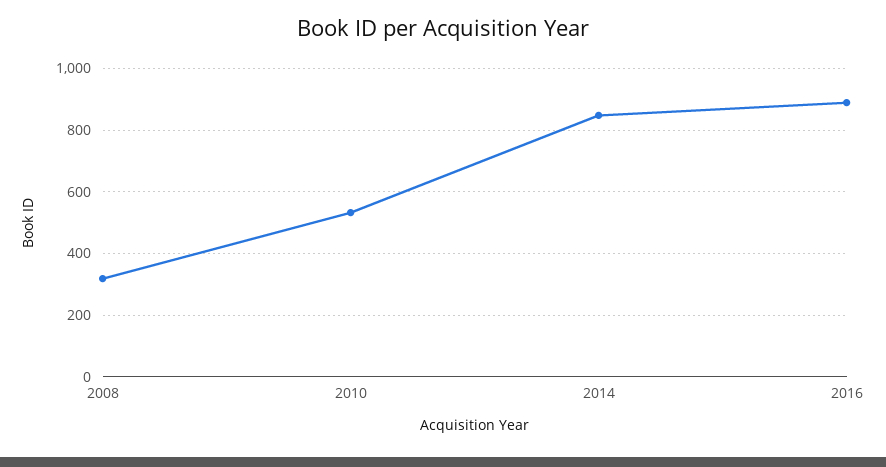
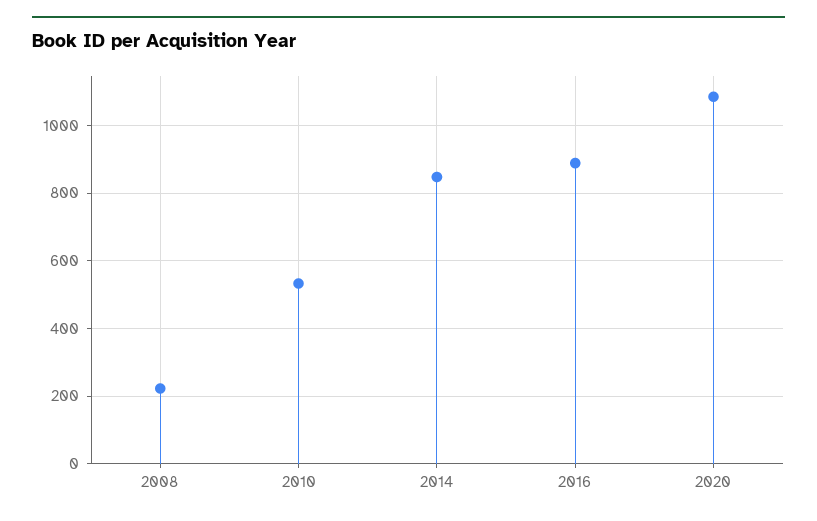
2008: 320 -> 220
2020: none -> 1080

